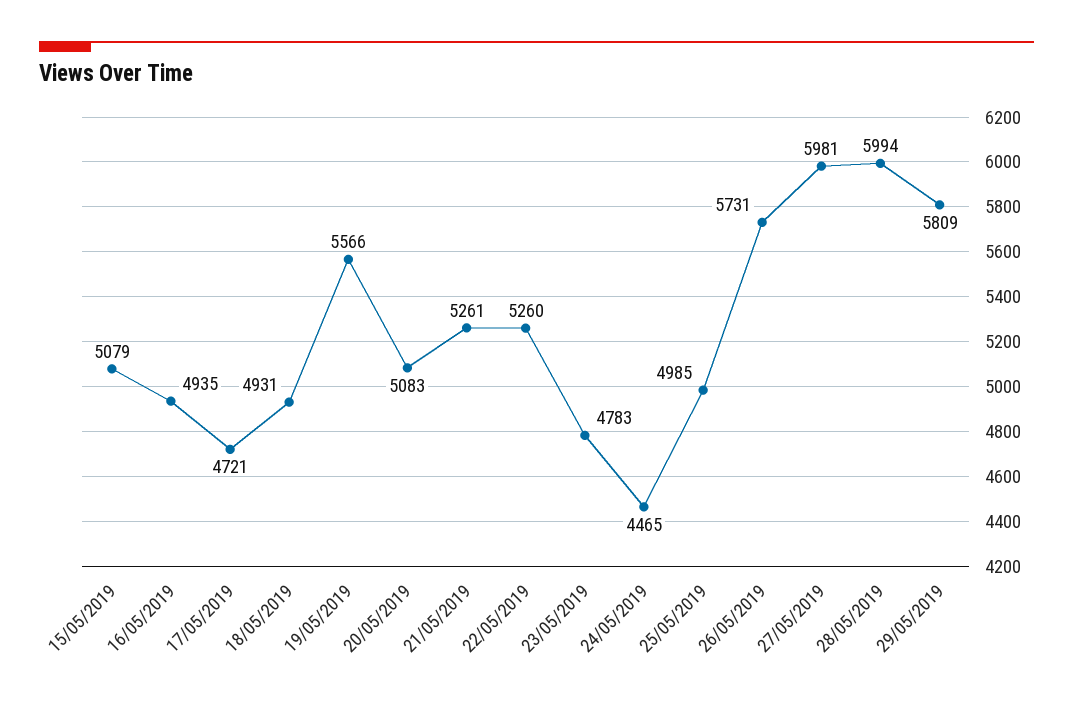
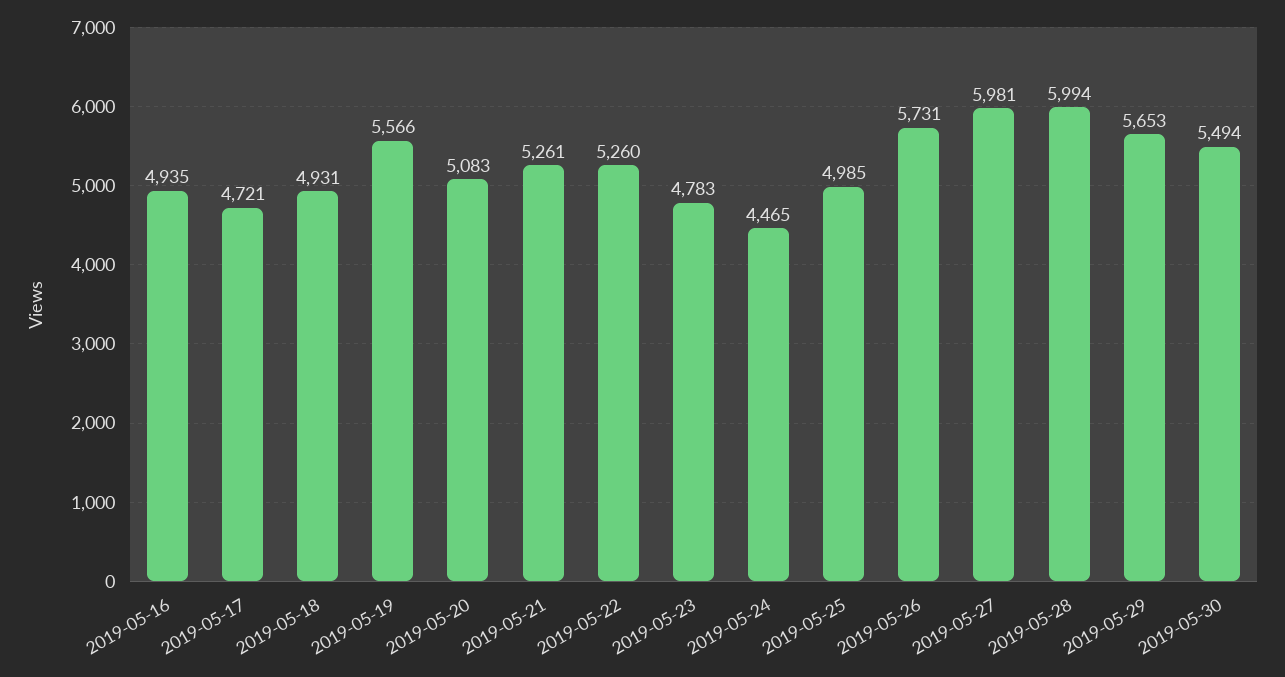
15/05/2019: 5079 -> none
29/05/2019: 5809 -> 5653
2019-05-30: none -> 5494

